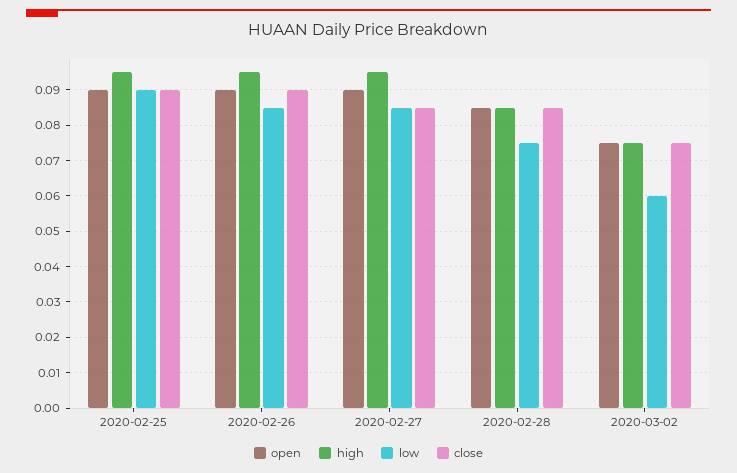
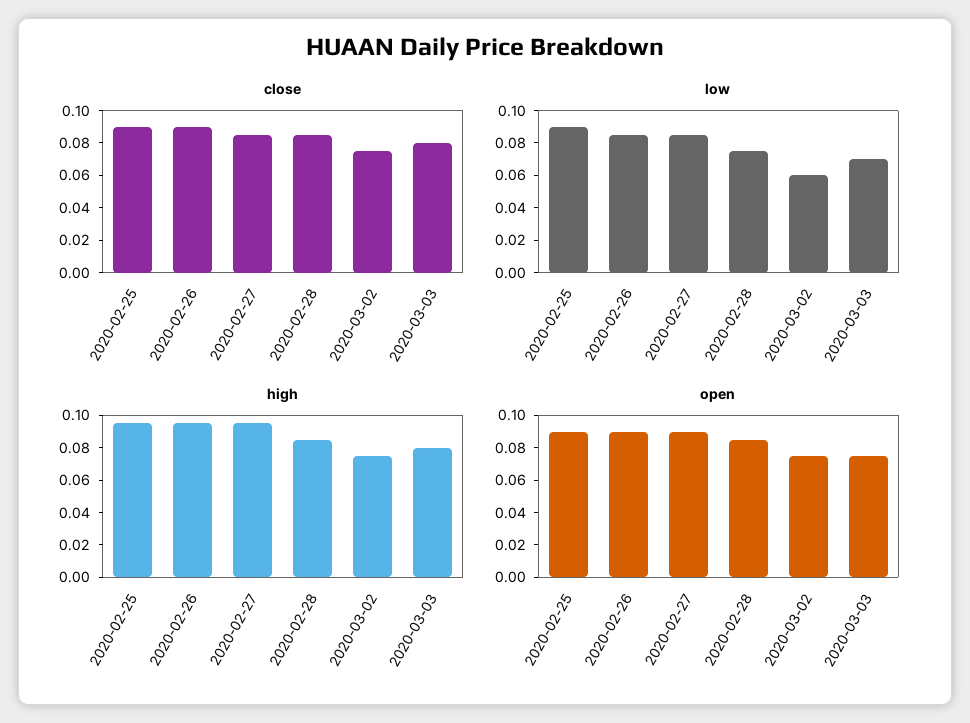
close, 2020-03-03: none -> 0.08
low, 2020-03-03: none -> 0.07
high, 2020-03-03: none -> 0.08
open, 2020-03-03: none -> 0.075

